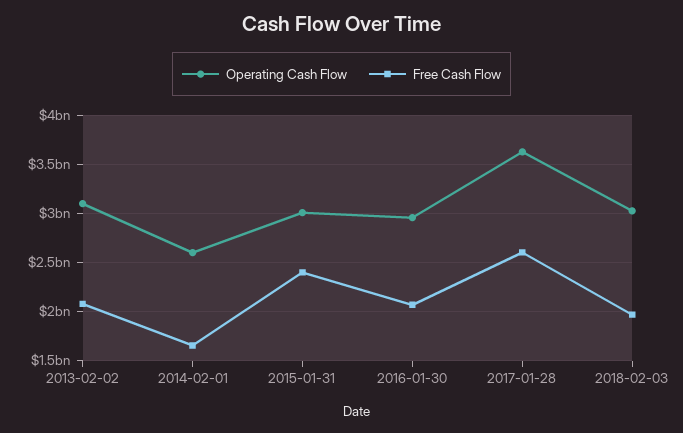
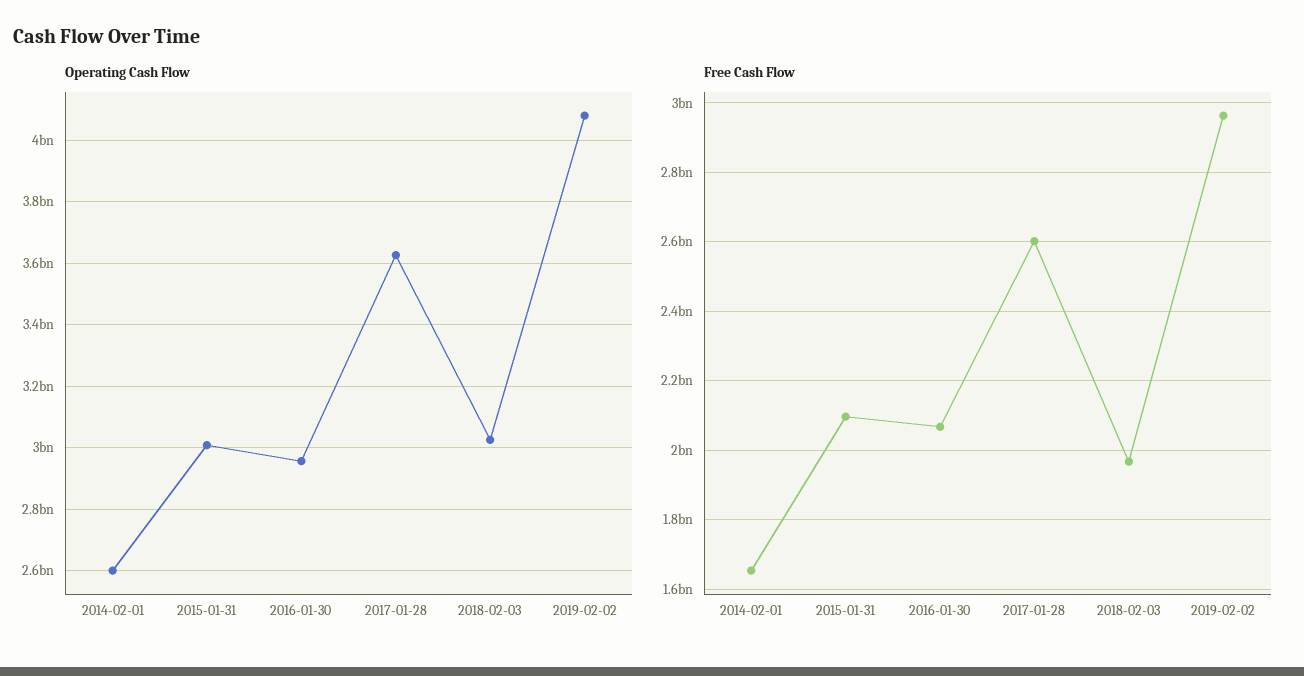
Operating Cash Flow, 2013-02-02: 3100000000 -> none
Free Cash Flow, 2013-02-02: 2100000000 -> none
Free Cash Flow, 2015-01-31: 2400000000 -> 2100000000
Operating Cash Flow, 2019-02-02: none -> 4080000000
Free Cash Flow, 2019-02-02: none -> 2960000000

